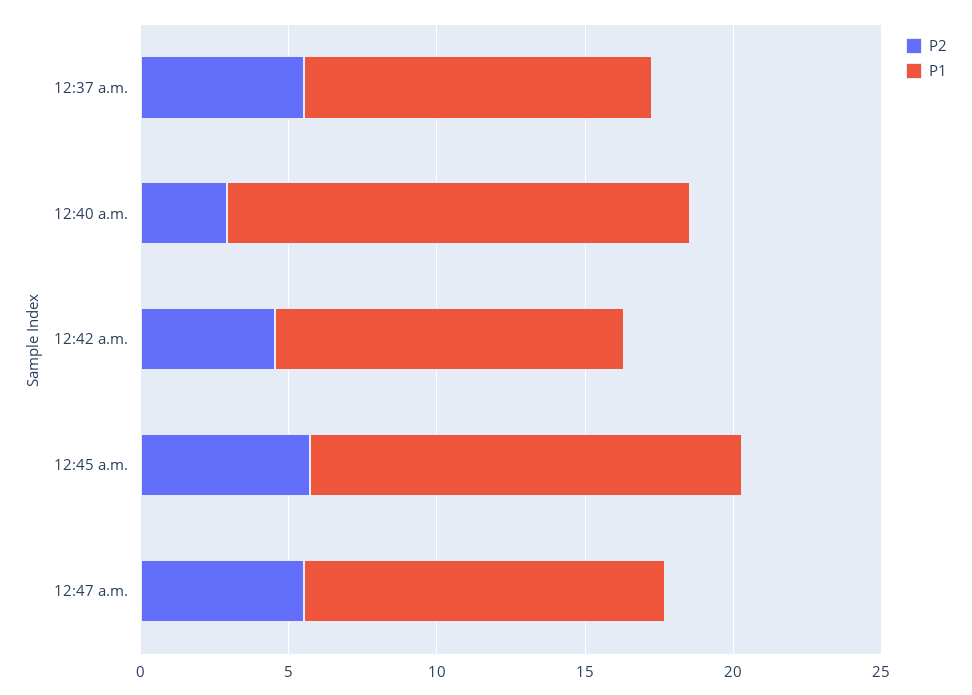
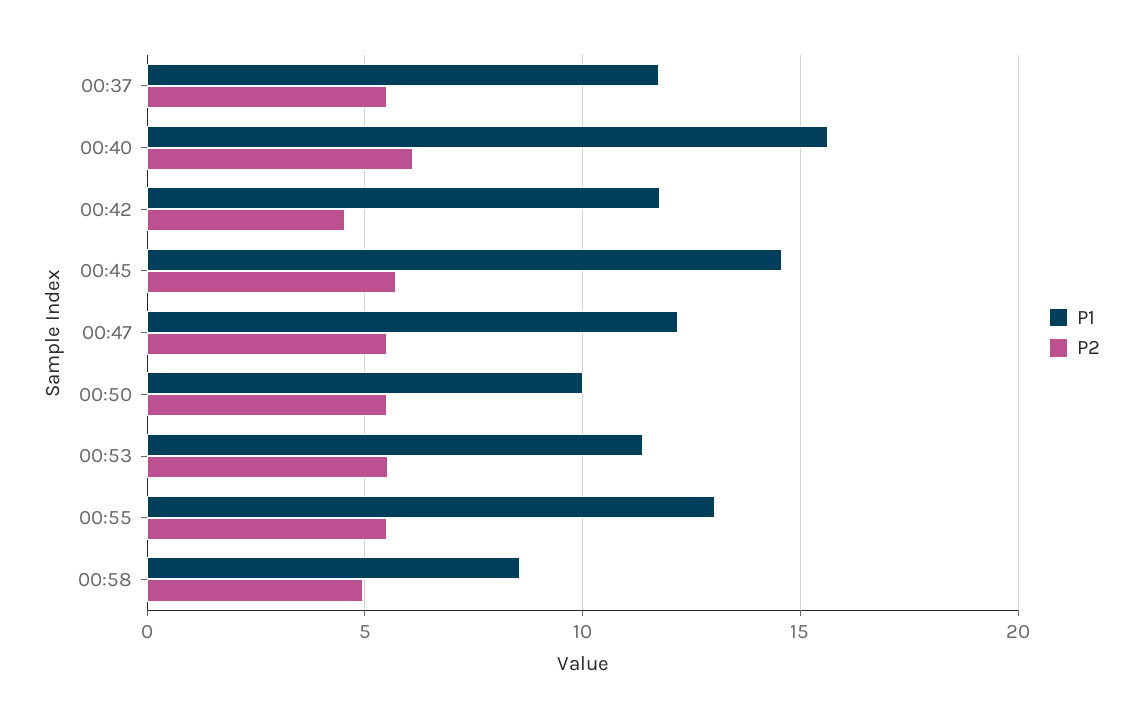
P2, 12:40 a.m.: 3 -> 6
P1, 00:50: none -> 10
P2, 00:50: none -> 5.5
P1, 00:53: none -> 11.5
P2, 00:53: none -> 5.5
P1, 00:55: none -> 13
P2, 00:55: none -> 5.5
P1, 00:58: none -> 8.5
P2, 00:58: none -> 5

